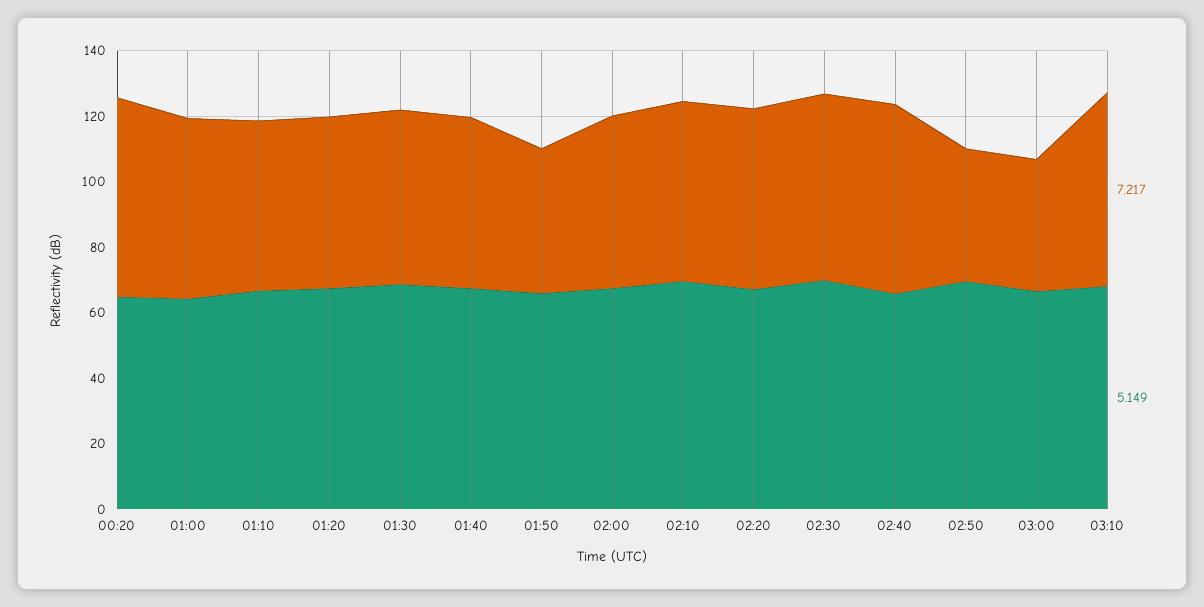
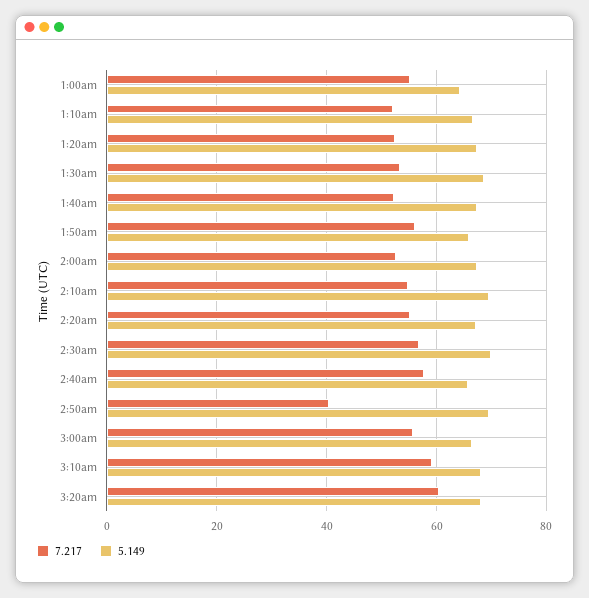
7.217, 00:20: 60 -> none
5.149, 00:20: 65 -> none
7.217, 01:50: 45 -> 56
7.217, 03:00: 40 -> 56
7.217, 3:20am: none -> 60
5.149, 3:20am: none -> 68

